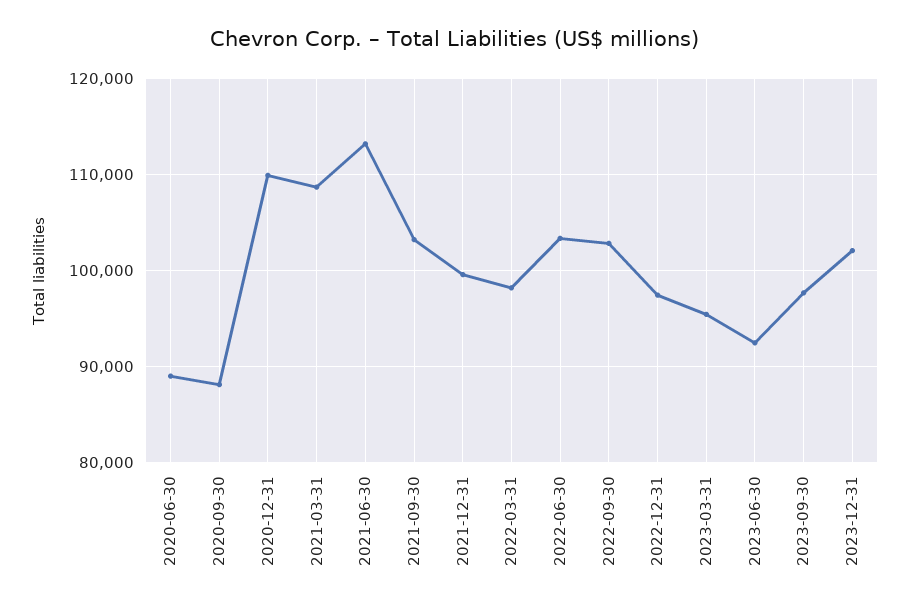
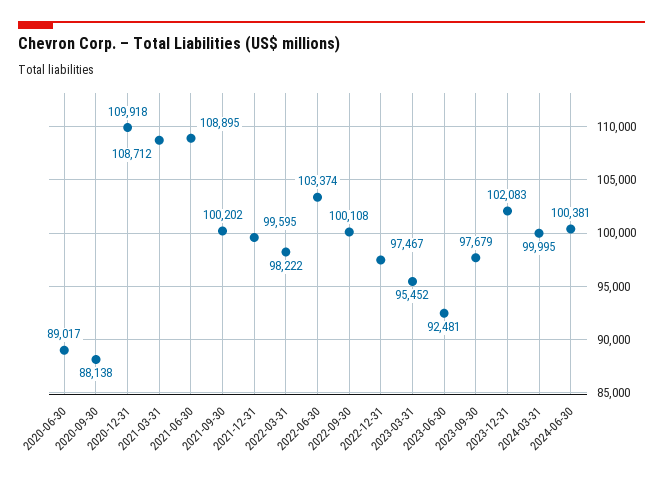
2021-06-30: 113000 -> 108895
2021-09-30: 103000 -> 100202
2022-09-30: 103000 -> 100108
2024-03-31: none -> 99995
2024-06-30: none -> 100381

